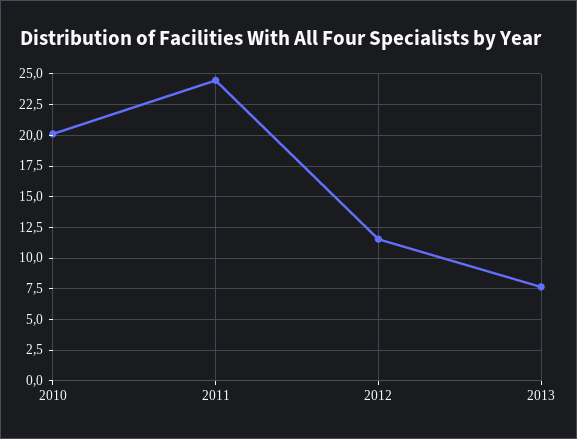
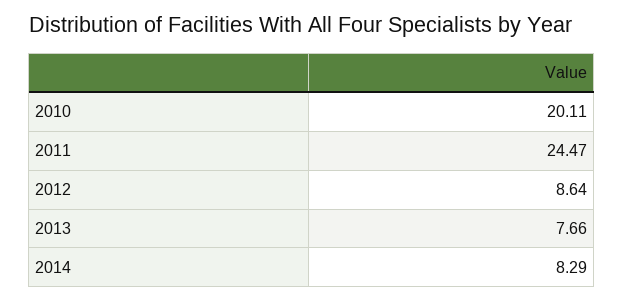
2012: 11.5 -> 8.64
2014: none -> 8.29

